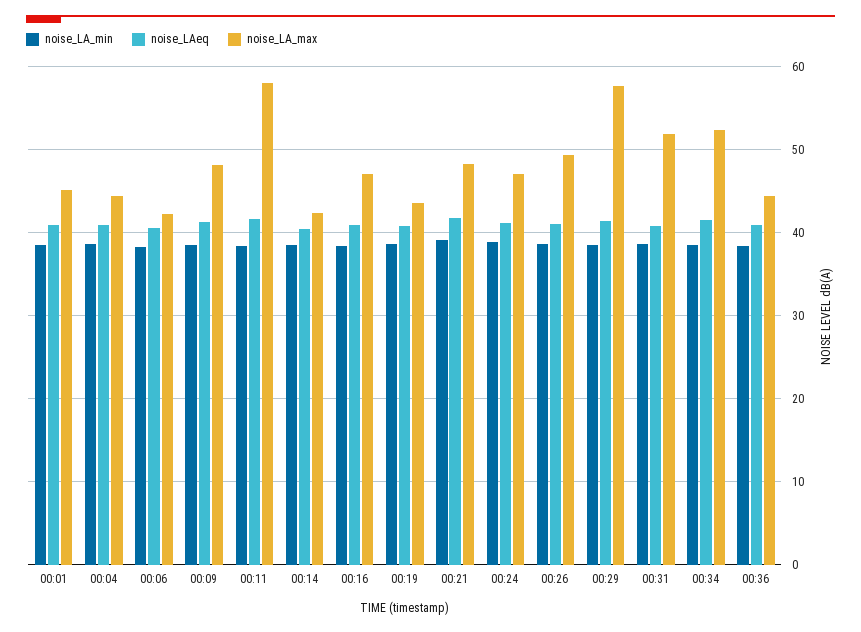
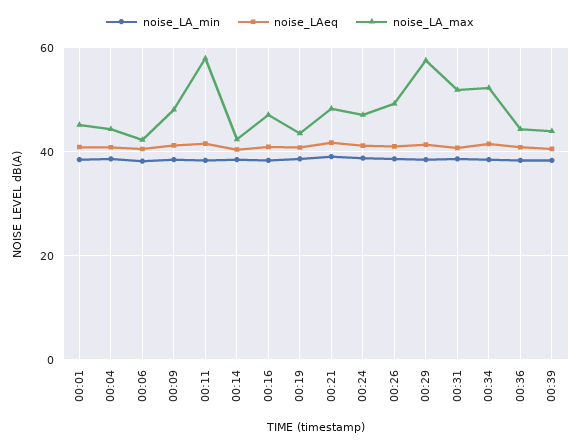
noise_LA_min, 00:39: none -> 38
noise_LAeq, 00:39: none -> 40
noise_LA_max, 00:39: none -> 44

